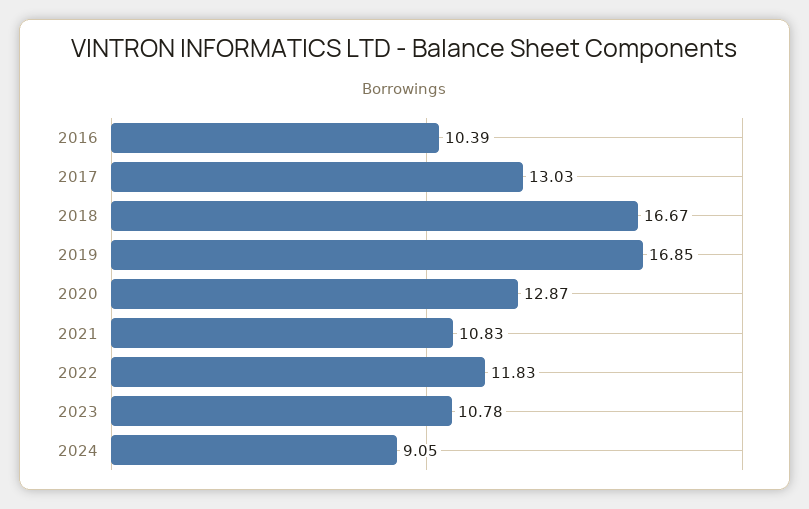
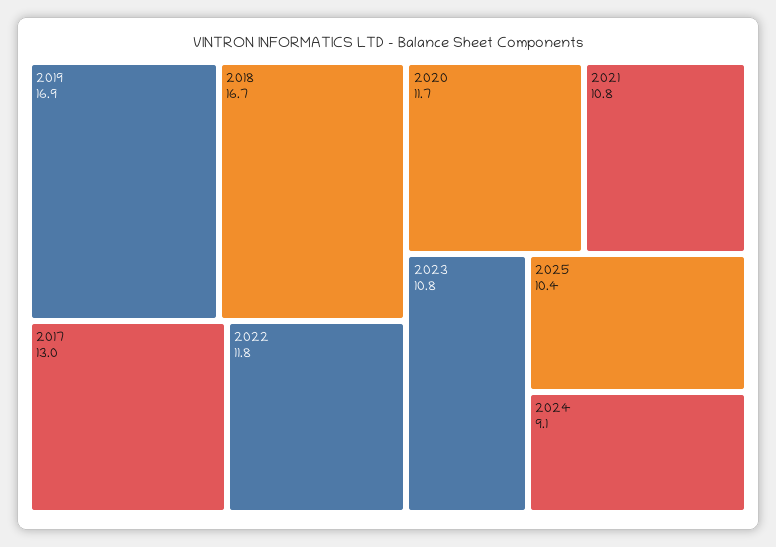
2016: 10.39 -> none
2020: 12.87 -> 11.7
2025: none -> 10.4

